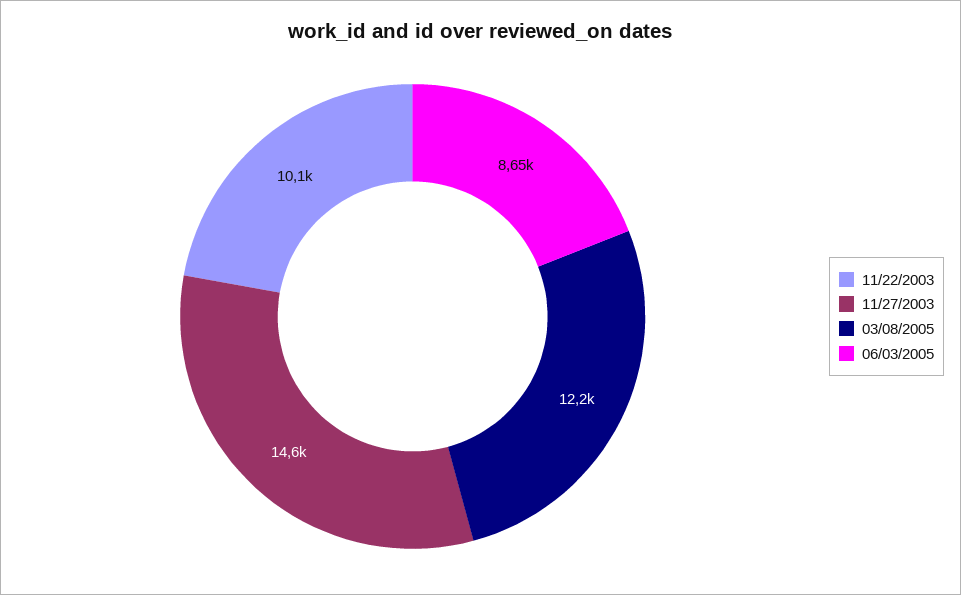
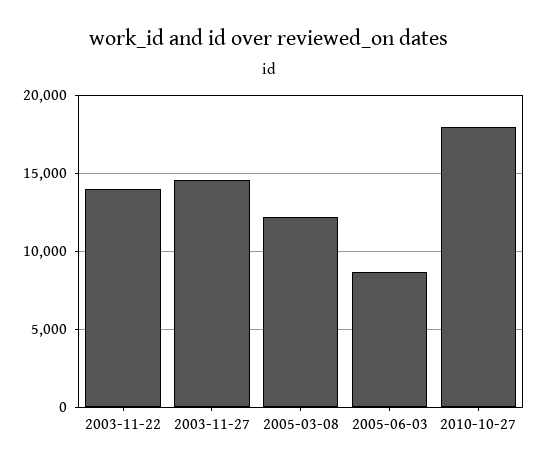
11/22/2003: 10100 -> 14000
2010-10-27: none -> 18000

